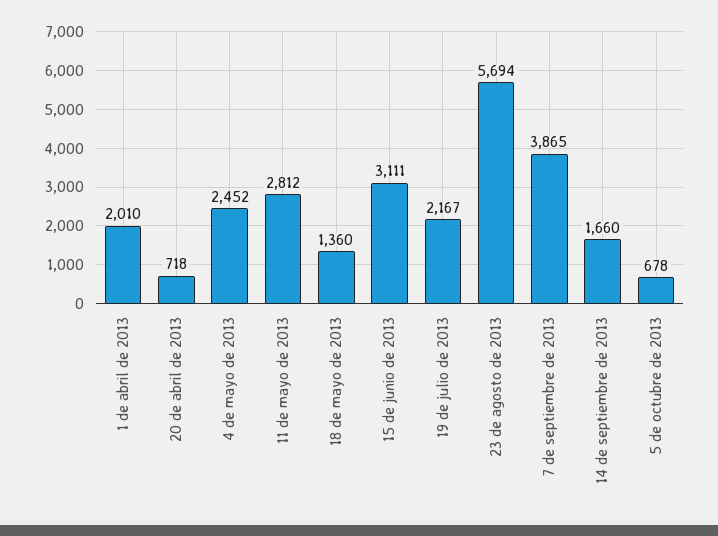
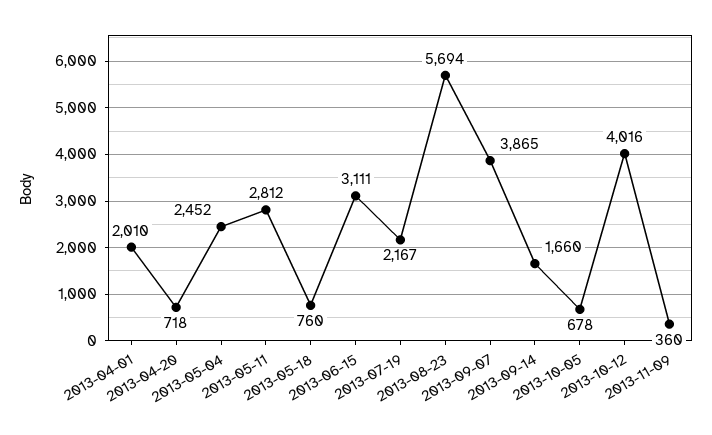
18 de mayo de 2013: 1360 -> 760
2013-10-12: none -> 4016
2013-11-09: none -> 360

